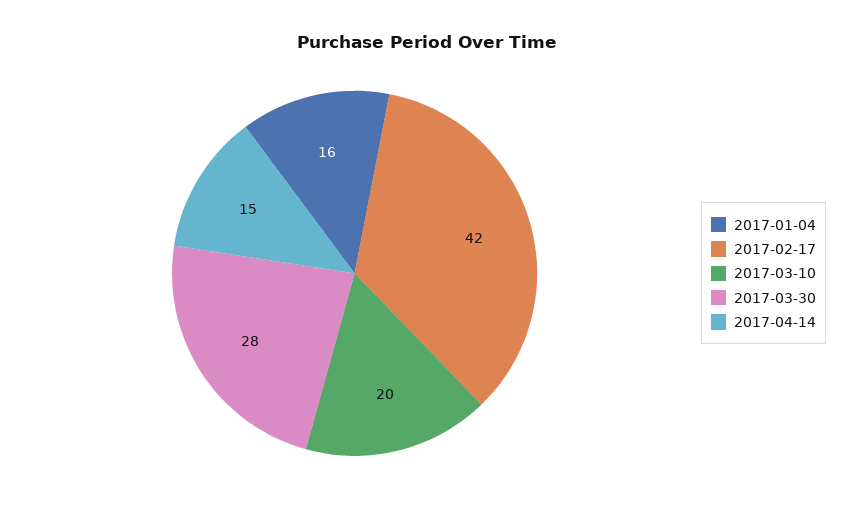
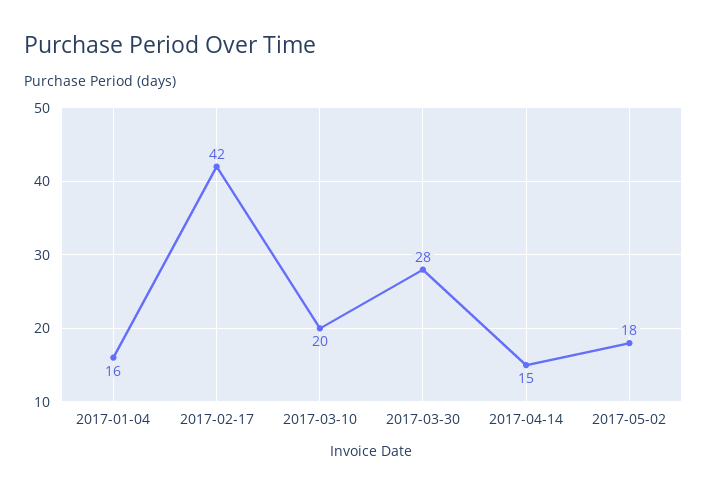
2017-05-02: none -> 18

